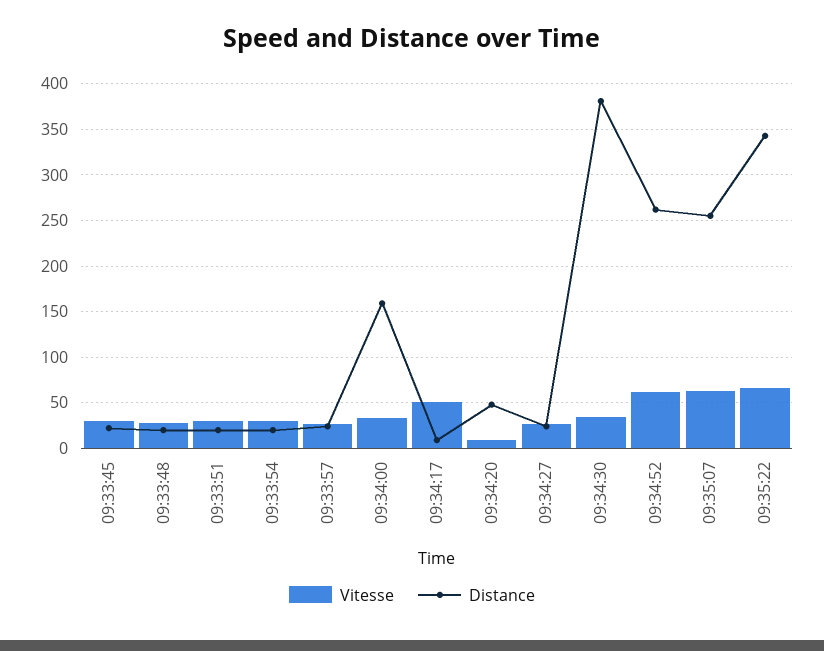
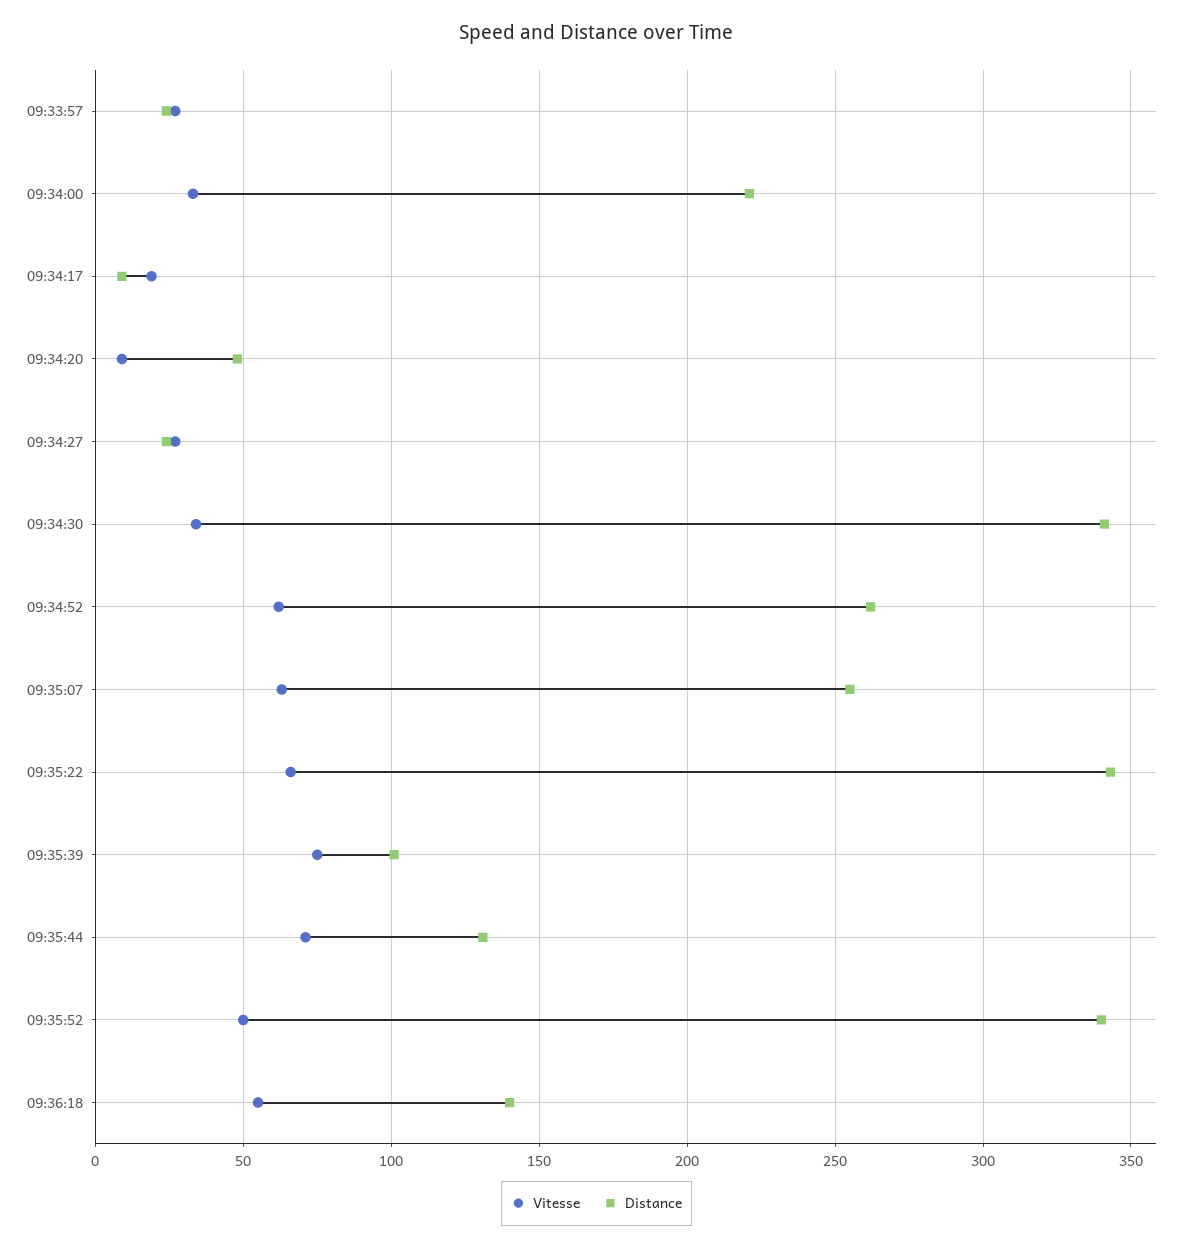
Vitesse, 09:33:45: 30 -> none
Distance, 09:33:45: 20 -> none
Vitesse, 09:33:48: 30 -> none
Distance, 09:33:48: 20 -> none
Vitesse, 09:33:51: 30 -> none
Distance, 09:33:51: 20 -> none
Vitesse, 09:33:54: 30 -> none
Distance, 09:33:54: 20 -> none
Distance, 09:34:00: 160 -> 220
Vitesse, 09:34:17: 50 -> 20
Distance, 09:34:30: 380 -> 340
Vitesse, 09:35:39: none -> 75
Distance, 09:35:39: none -> 100
Vitesse, 09:35:44: none -> 70
Distance, 09:35:44: none -> 130
Vitesse, 09:35:52: none -> 50
Distance, 09:35:52: none -> 340
Vitesse, 09:36:18: none -> 55
Distance, 09:36:18: none -> 140

